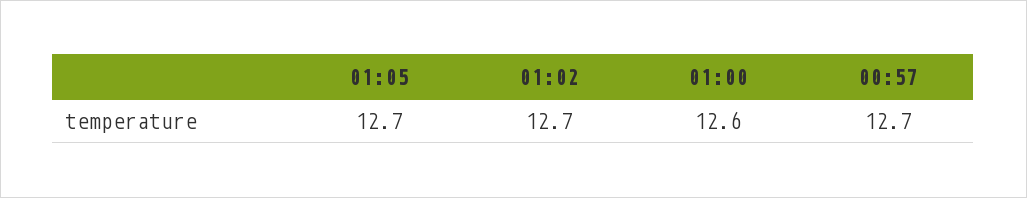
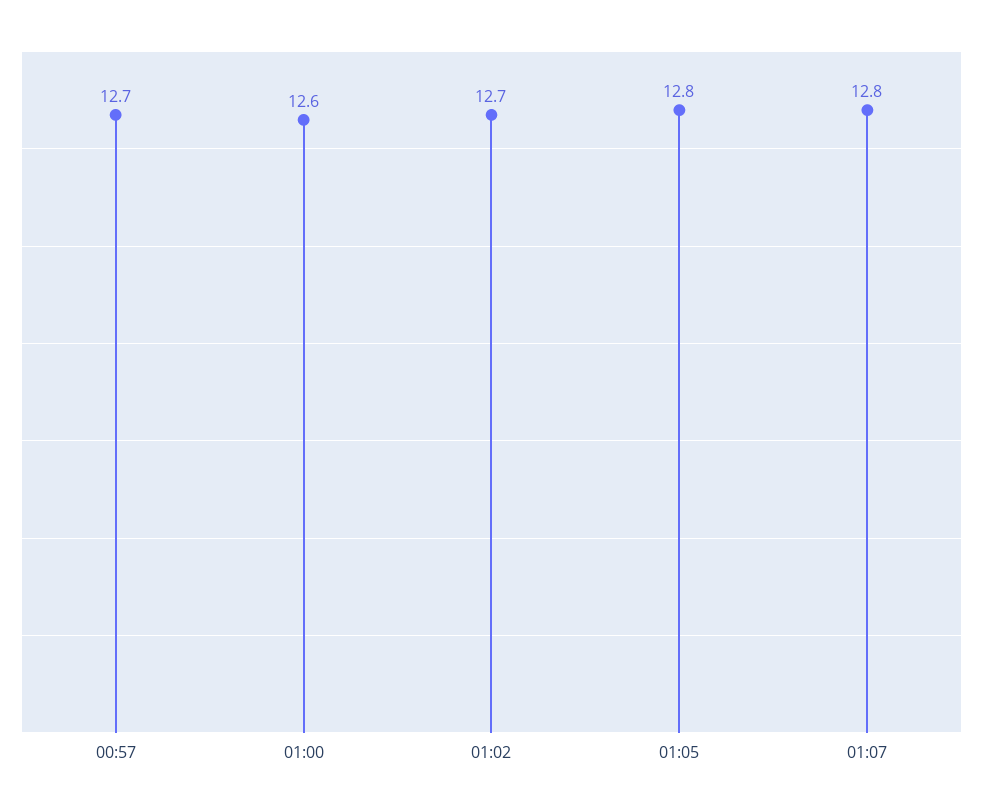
01:05: 12.7 -> 12.8
01:07: none -> 12.8

